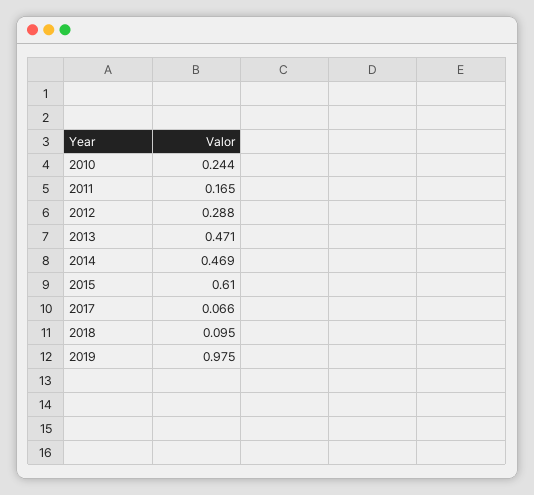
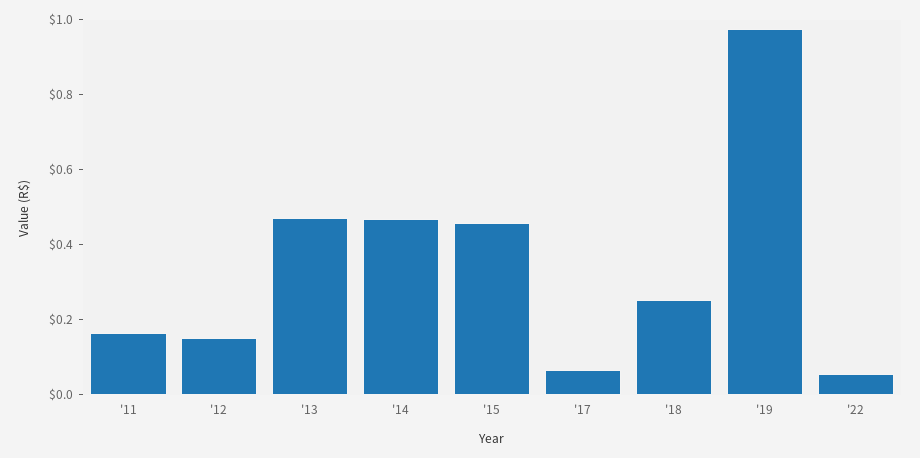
2010: 0.244 -> none
2012: 0.288 -> 0.15
2015: 0.61 -> 0.45
2018: 0.095 -> 0.25
'22: none -> 0.05

